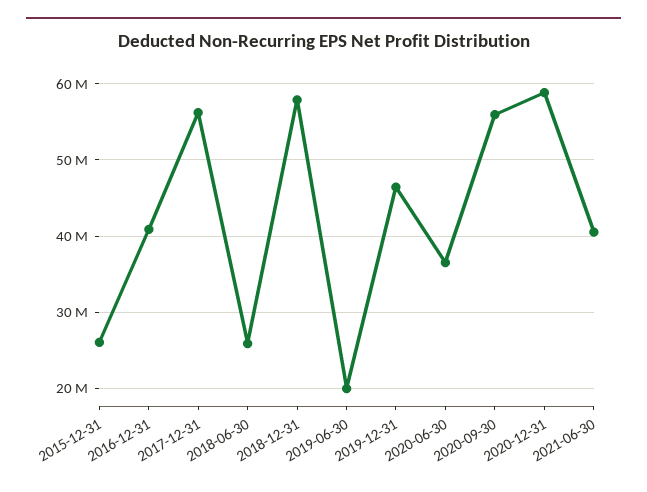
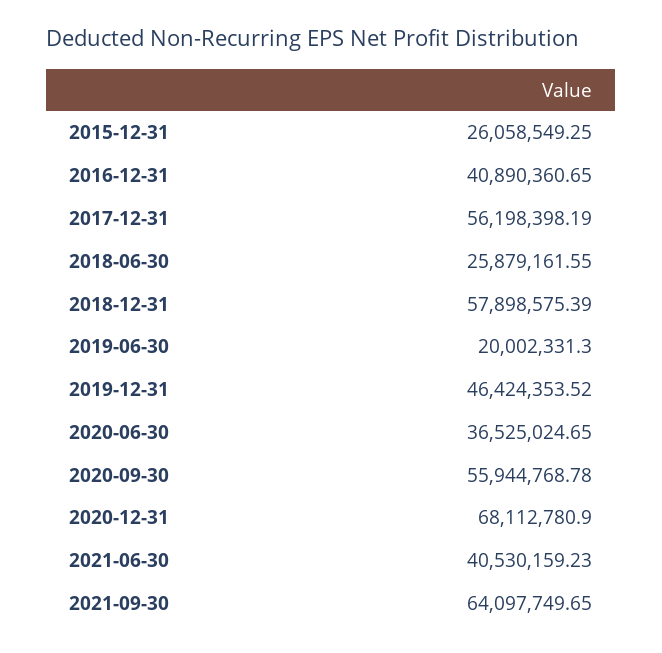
2020-12-31: 59000000 -> 68112780.9
2021-09-30: none -> 64097749.65

